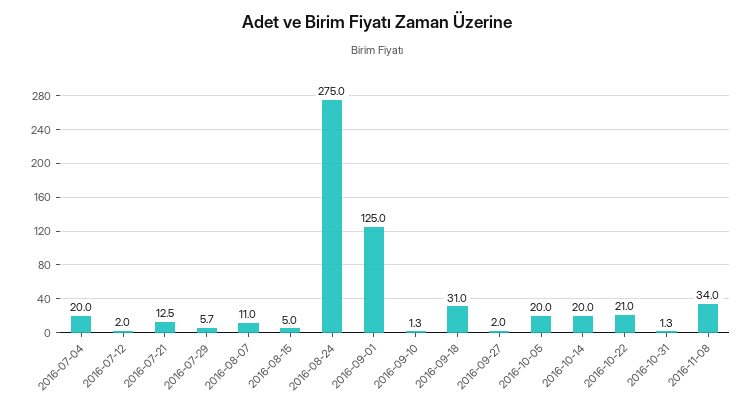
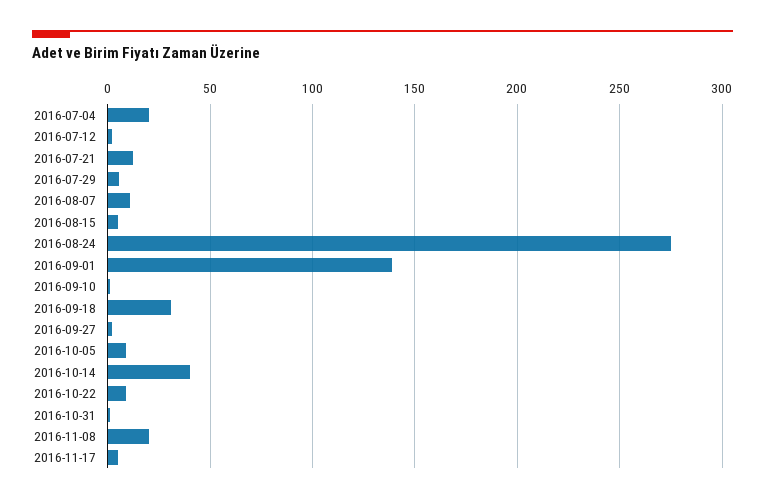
2016-09-01: 125 -> 140
2016-10-05: 20 -> 10
2016-10-14: 20 -> 40
2016-10-22: 21 -> 10
2016-11-08: 34 -> 20
2016-11-17: none -> 5

